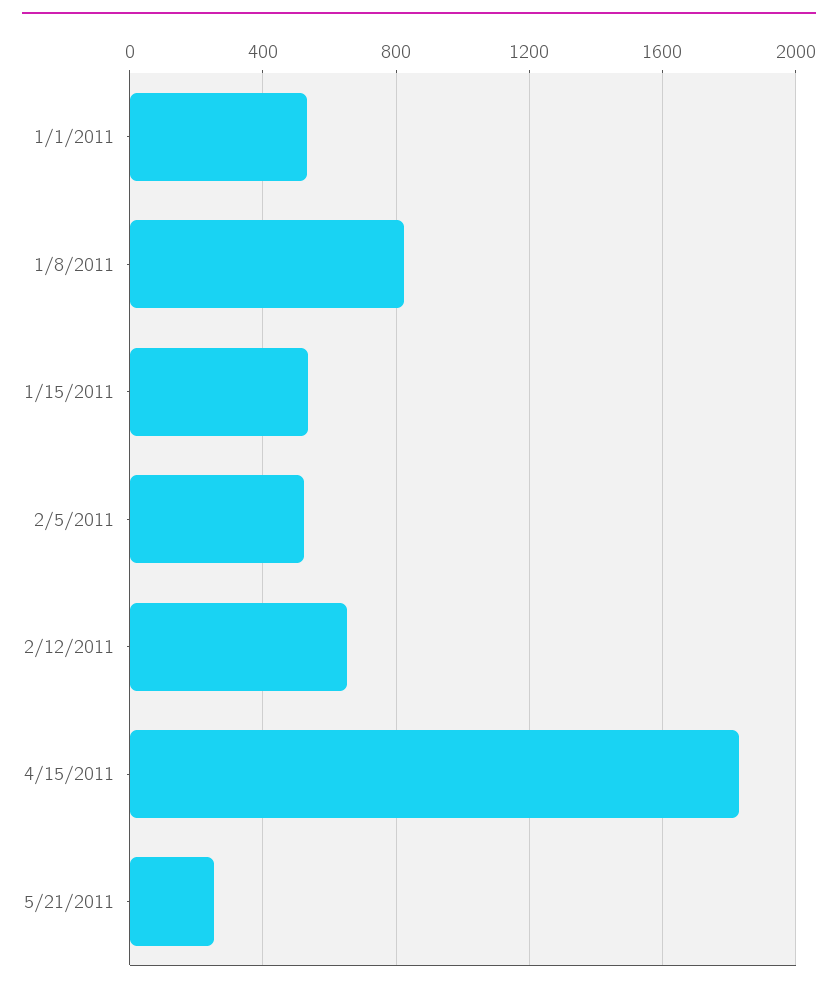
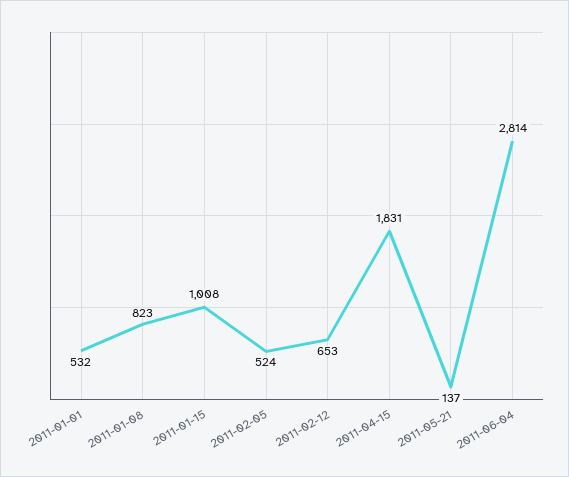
1/15/2011: 550 -> 1008
5/21/2011: 250 -> 137
2011-06-04: none -> 2814

